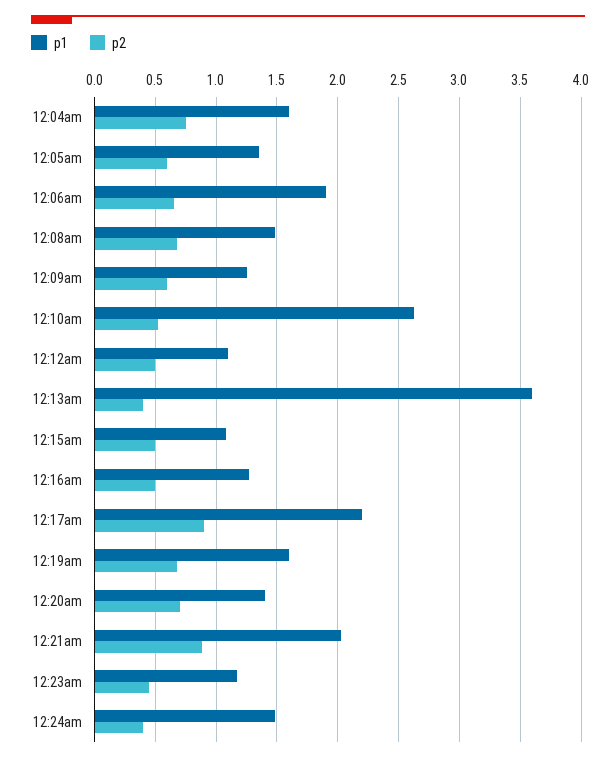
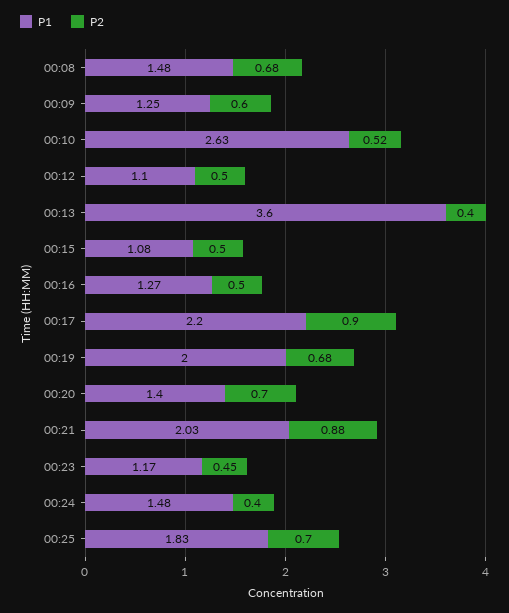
p1, 12:04am: 1.6 -> none
p2, 12:04am: 0.75 -> none
p1, 12:05am: 1.35 -> none
p2, 12:05am: 0.6 -> none
p1, 12:06am: 1.9 -> none
p2, 12:06am: 0.65 -> none
p1, 12:19am: 1.6 -> 2
p1, 00:25: none -> 1.83
p2, 00:25: none -> 0.7

